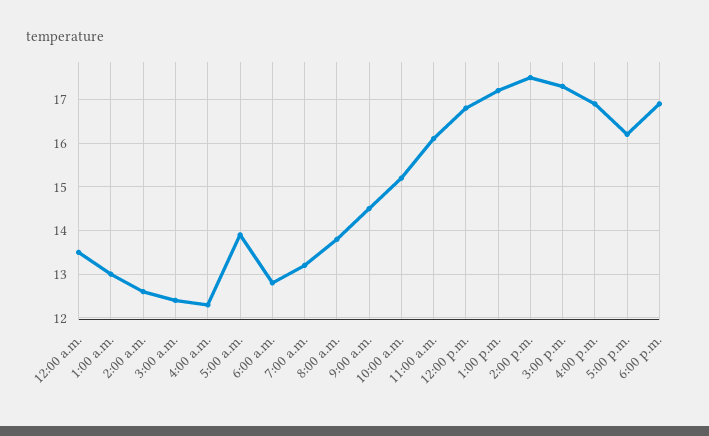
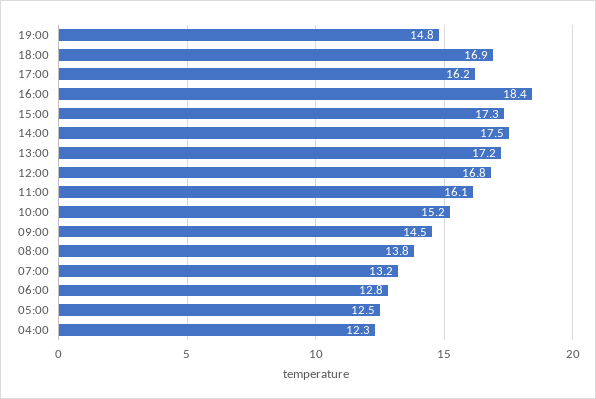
12:00 a.m.: 13.5 -> none
1:00 a.m.: 13 -> none
2:00 a.m.: 12.5 -> none
3:00 a.m.: 12.5 -> none
5:00 a.m.: 14 -> 12.5
4:00 p.m.: 17 -> 18.4
19:00: none -> 14.8

